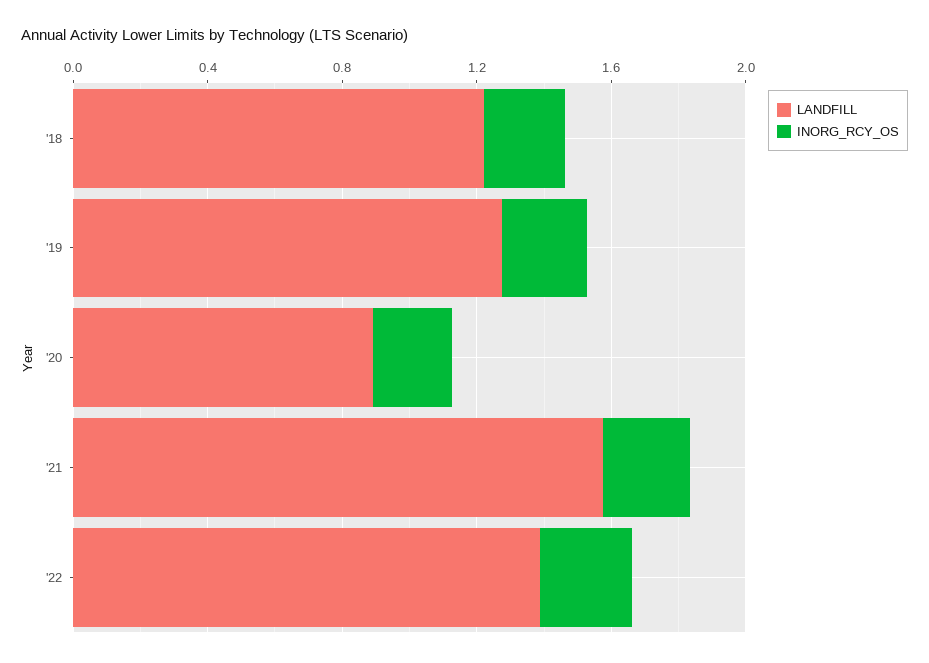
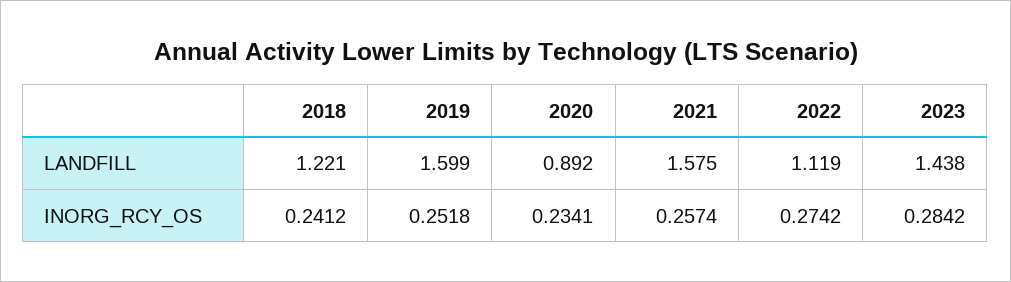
LANDFILL, '19: 1.3 -> 1.599
LANDFILL, '22: 1.4 -> 1.119
LANDFILL, 2023: none -> 1.438
INORG_RCY_OS, 2023: none -> 0.2842

